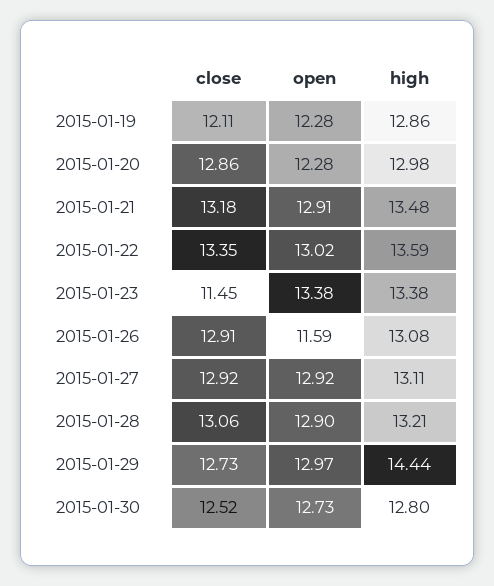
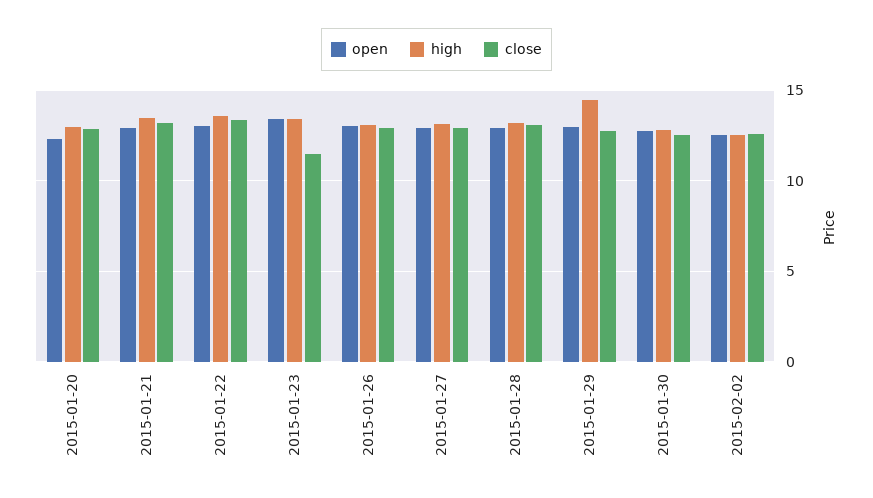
close, 2015-01-19: 12.11 -> none
open, 2015-01-19: 12.28 -> none
high, 2015-01-19: 12.86 -> none
open, 2015-01-26: 11.59 -> 13
open, 2015-02-02: none -> 12.5
high, 2015-02-02: none -> 12.5
close, 2015-02-02: none -> 12.5

